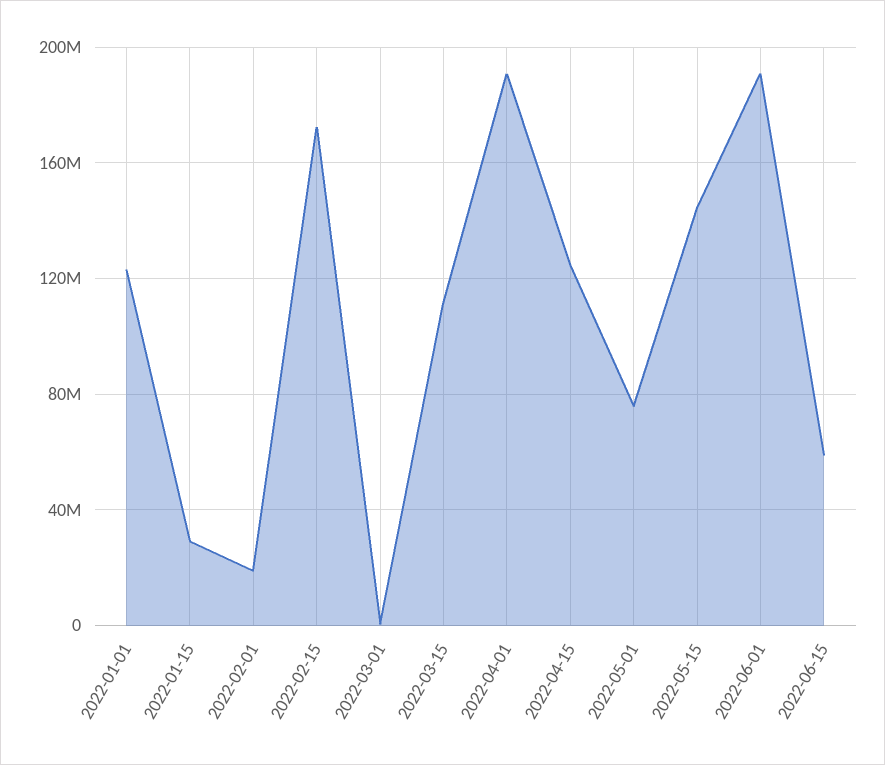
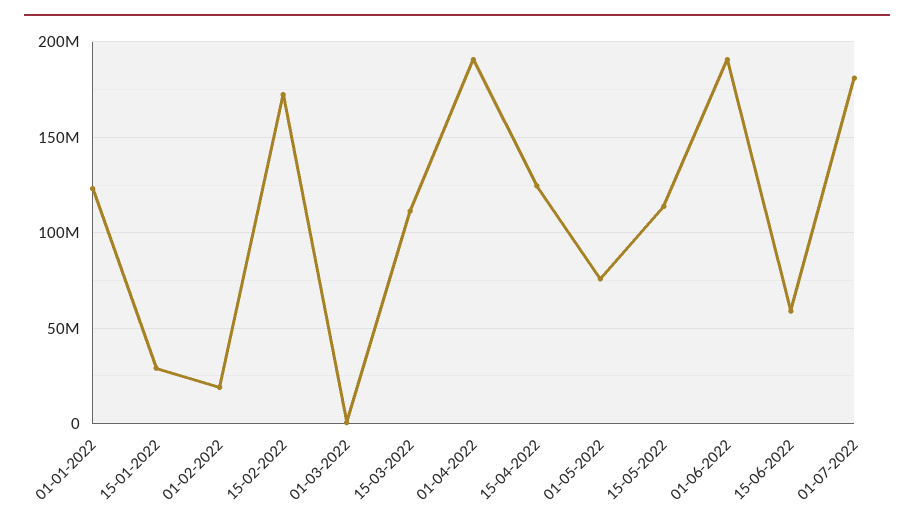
2022-05-15: 145000000 -> 115000000
01-07-2022: none -> 180000000

